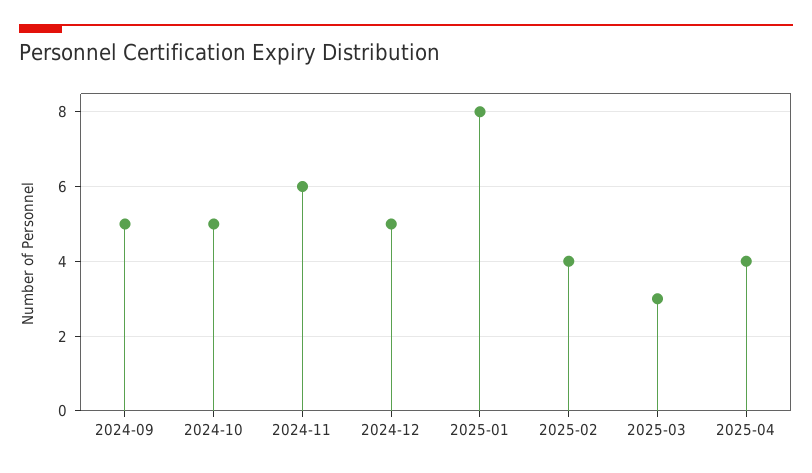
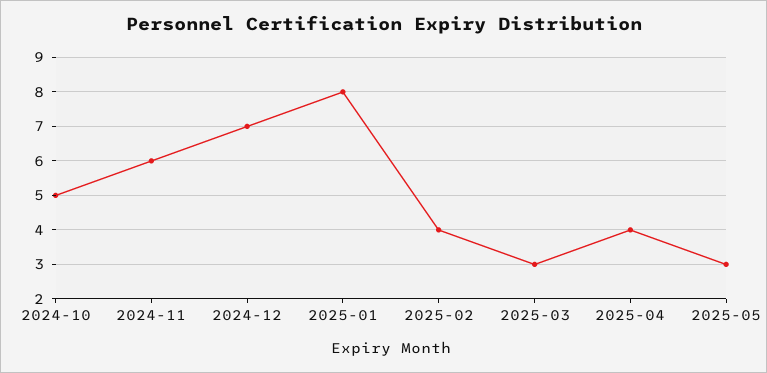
2024-09: 5 -> none
2024-12: 5 -> 7
2025-05: none -> 3

